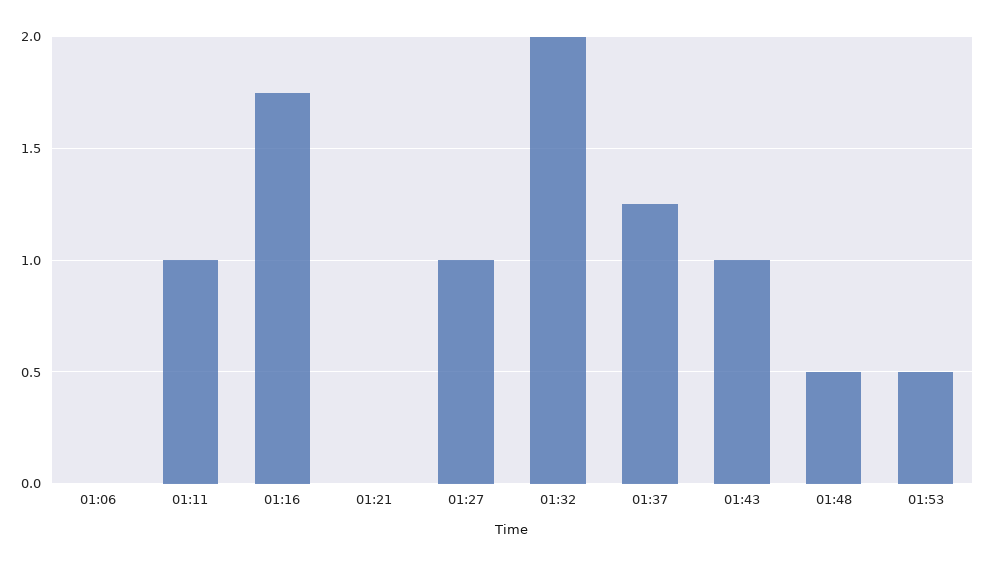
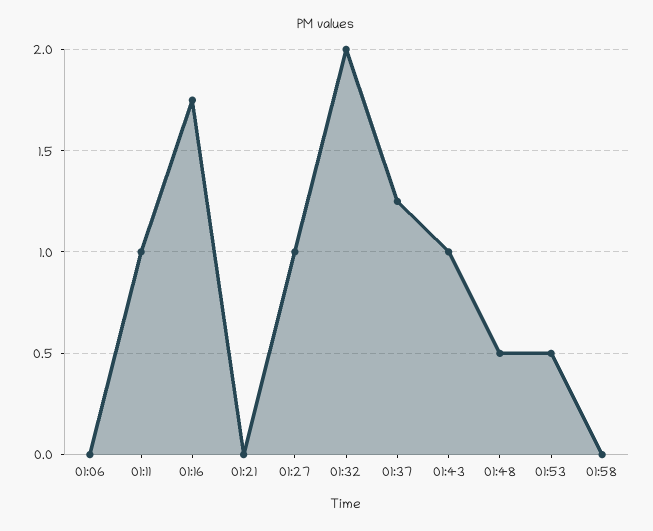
01:58: none -> 0

